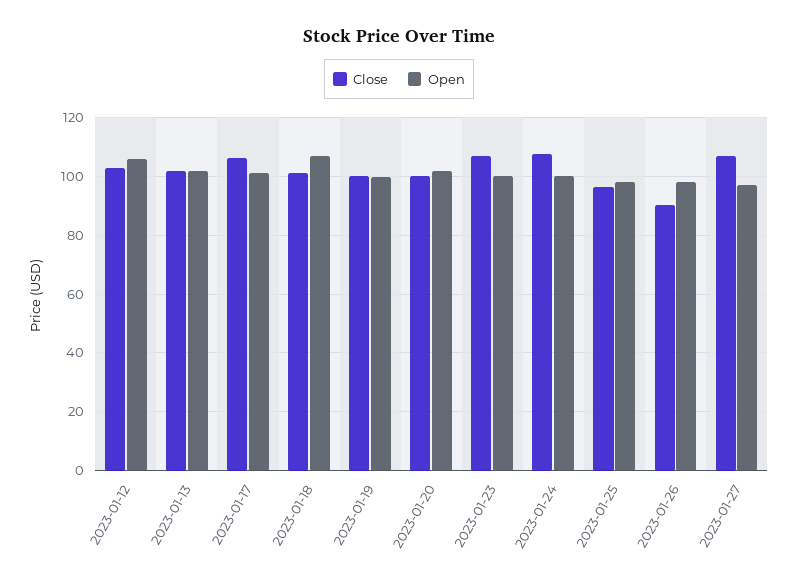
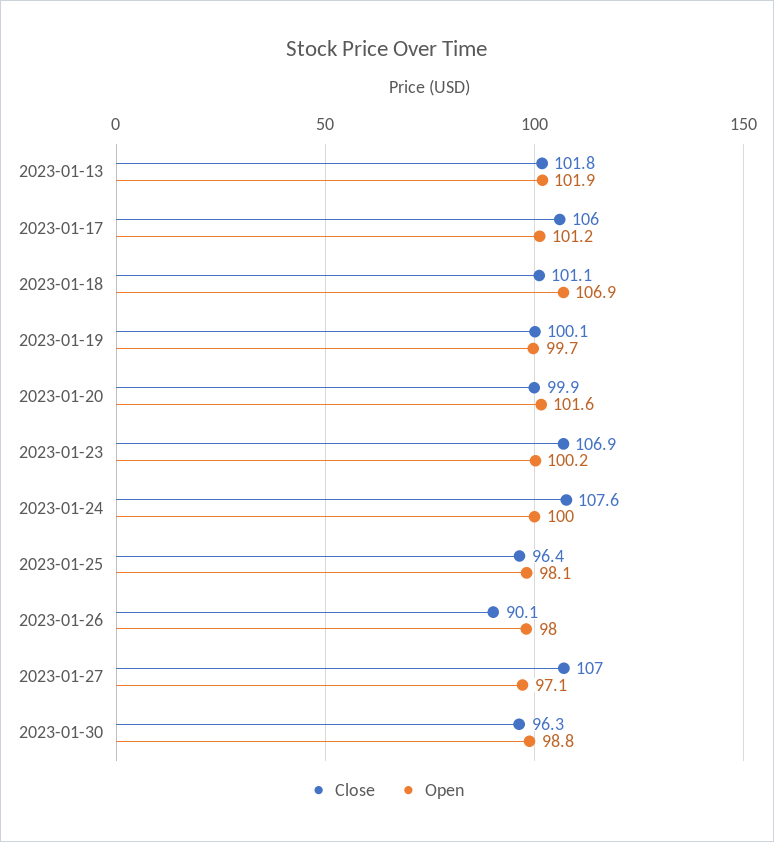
Close, 2023-01-12: 102.5 -> none
Open, 2023-01-12: 105 -> none
Close, 2023-01-30: none -> 96.3
Open, 2023-01-30: none -> 98.8

